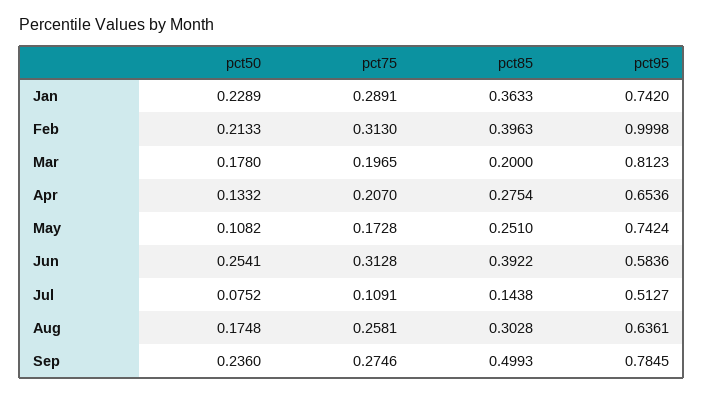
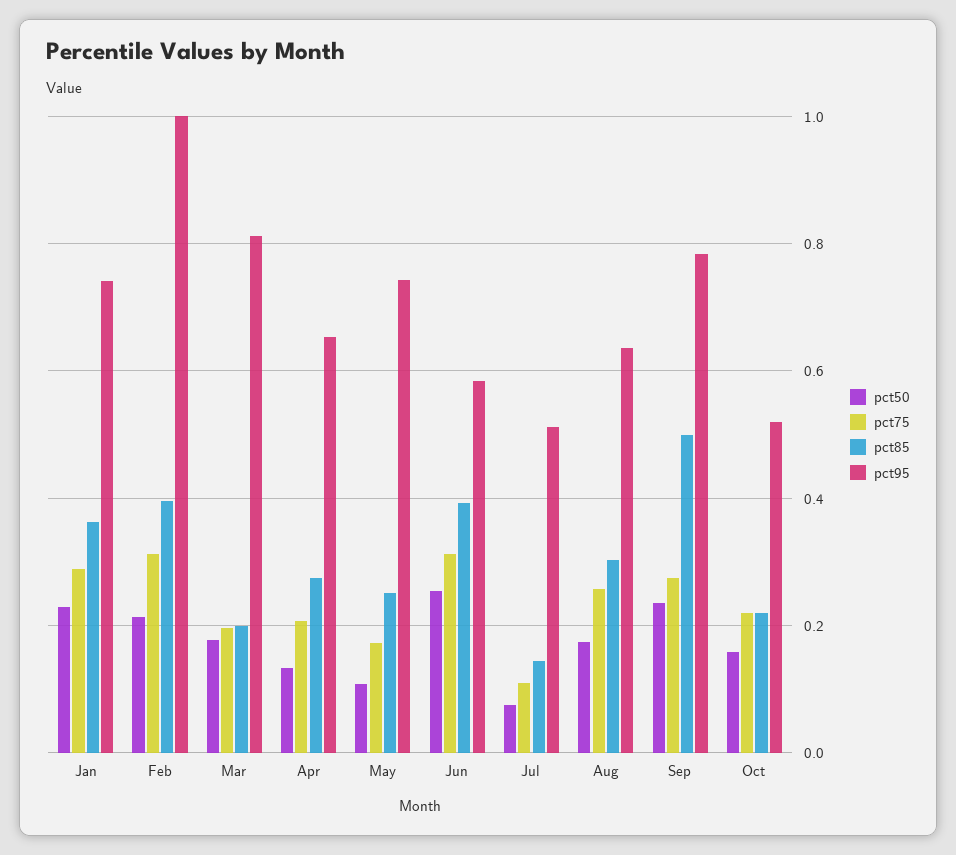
pct50, Oct: none -> 0.16
pct75, Oct: none -> 0.22
pct85, Oct: none -> 0.22
pct95, Oct: none -> 0.52

